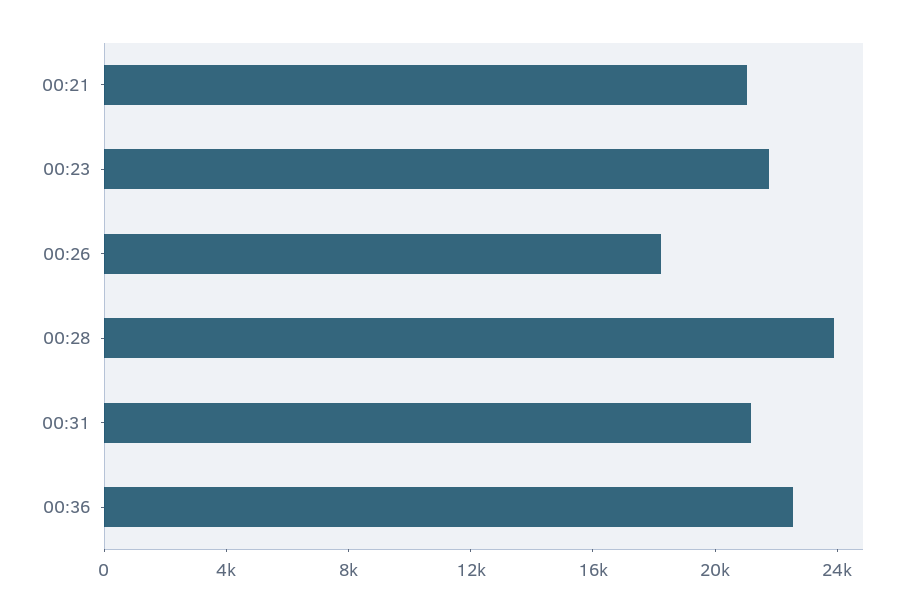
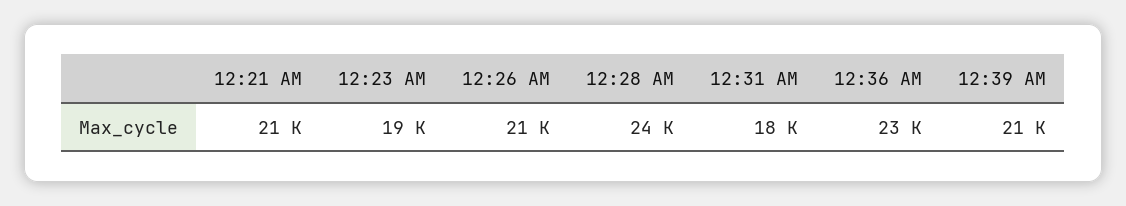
00:23: 22000 -> 19000
00:26: 18000 -> 21000
00:31: 21000 -> 18000
12:39 AM: none -> 21000

